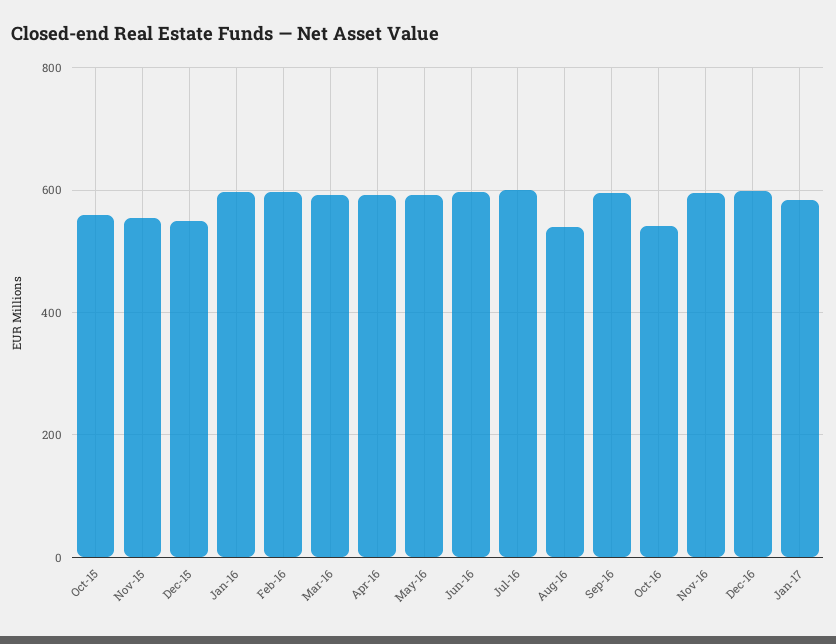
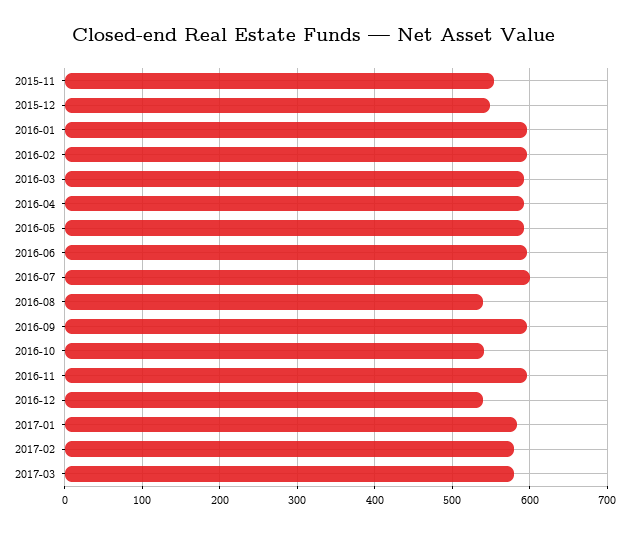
Oct-15: 560 -> none
Dec-16: 600 -> 540
2017-02: none -> 580
2017-03: none -> 580

